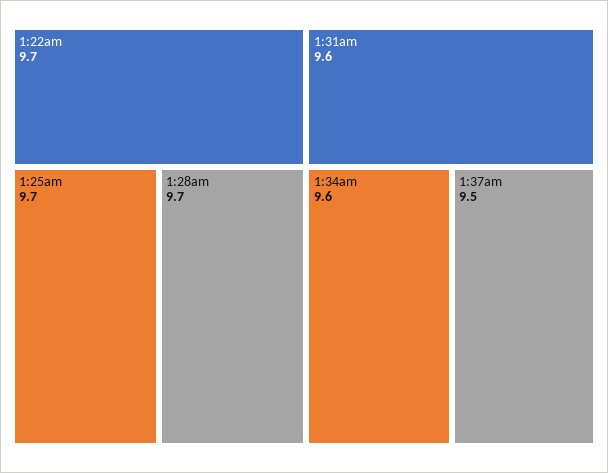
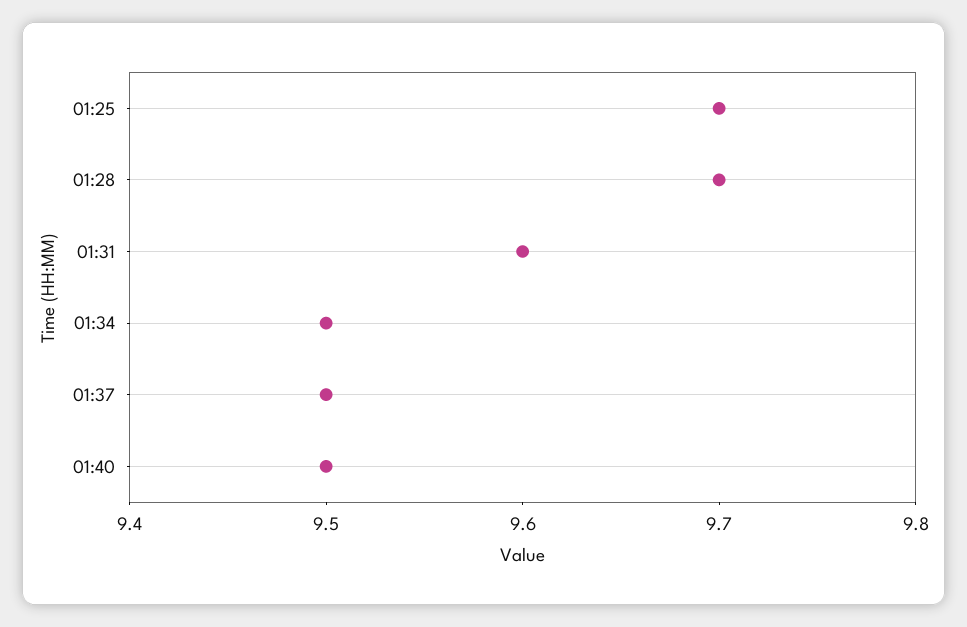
1:22am: 9.7 -> none
1:34am: 9.6 -> 9.5
01:40: none -> 9.5

